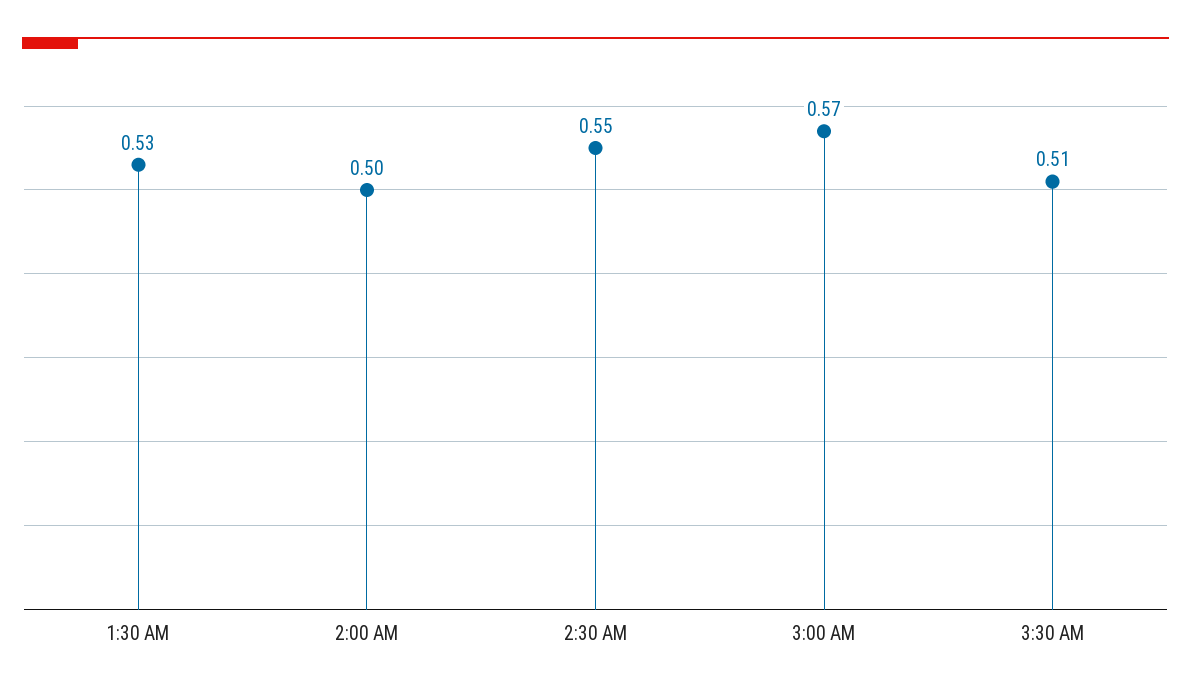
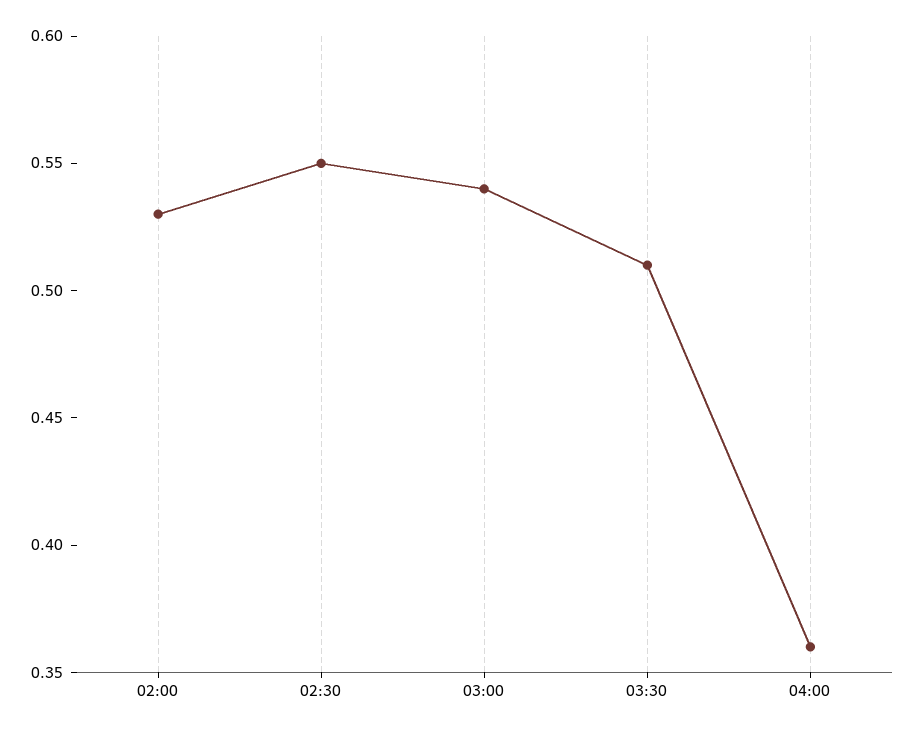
1:30 AM: 0.53 -> none
2:00 AM: 0.5 -> 0.53
3:00 AM: 0.57 -> 0.54
04:00: none -> 0.36

